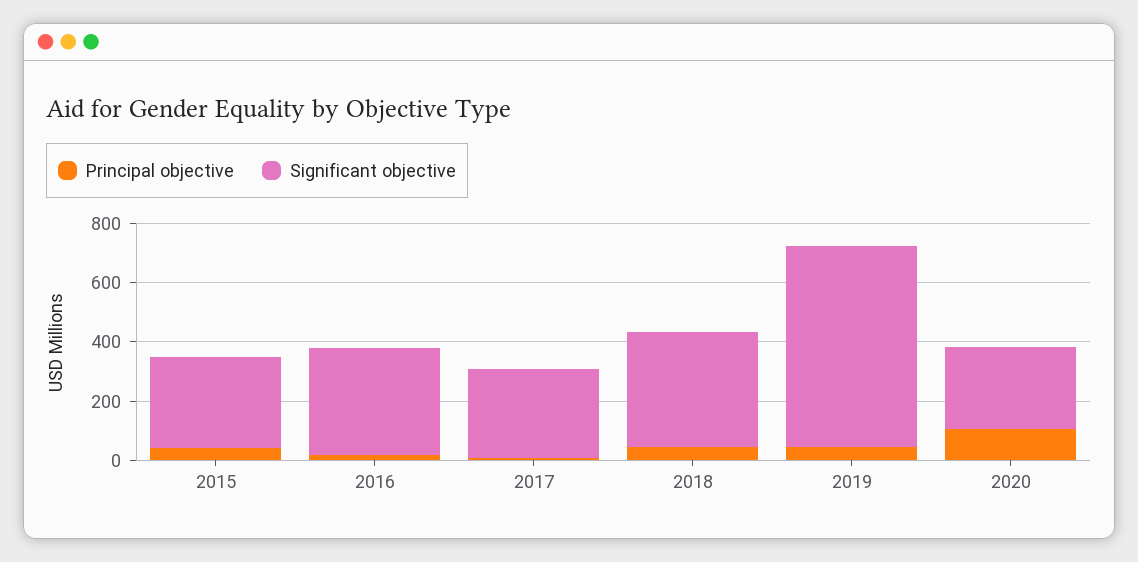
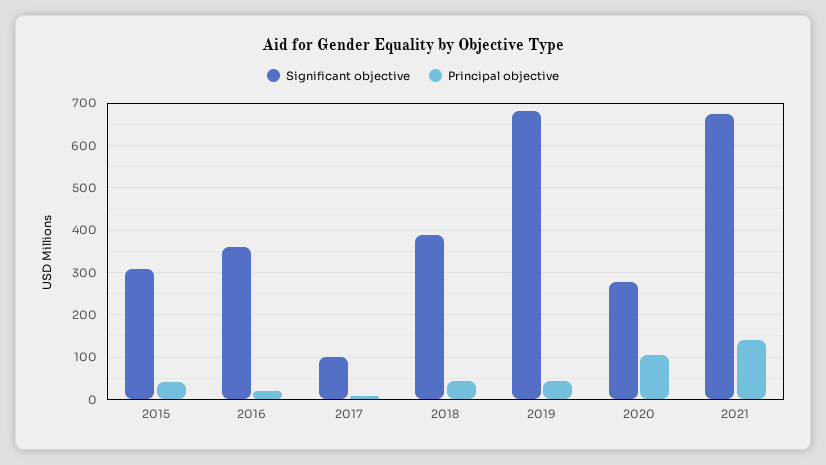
Significant objective, 2017: 300 -> 100
Significant objective, 2021: none -> 680
Principal objective, 2021: none -> 140

